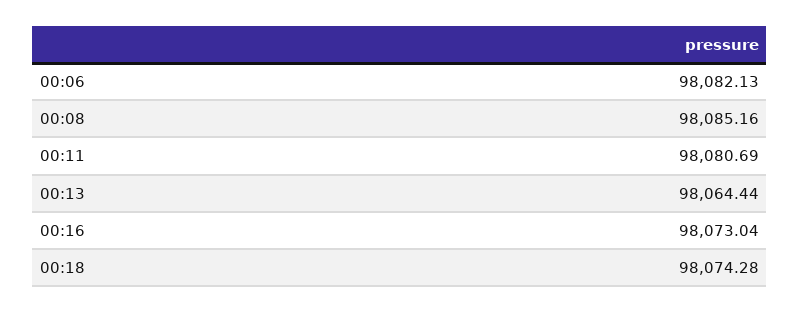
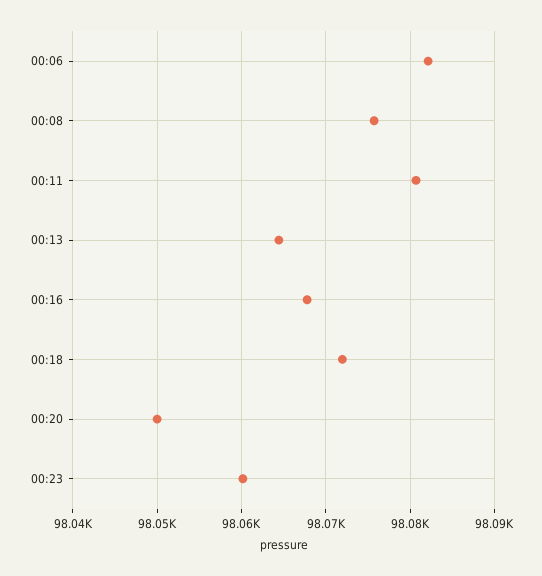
00:08: 98085.16 -> 98076
00:16: 98073.04 -> 98068
00:18: 98074.28 -> 98072
00:20: none -> 98050
00:23: none -> 98060

